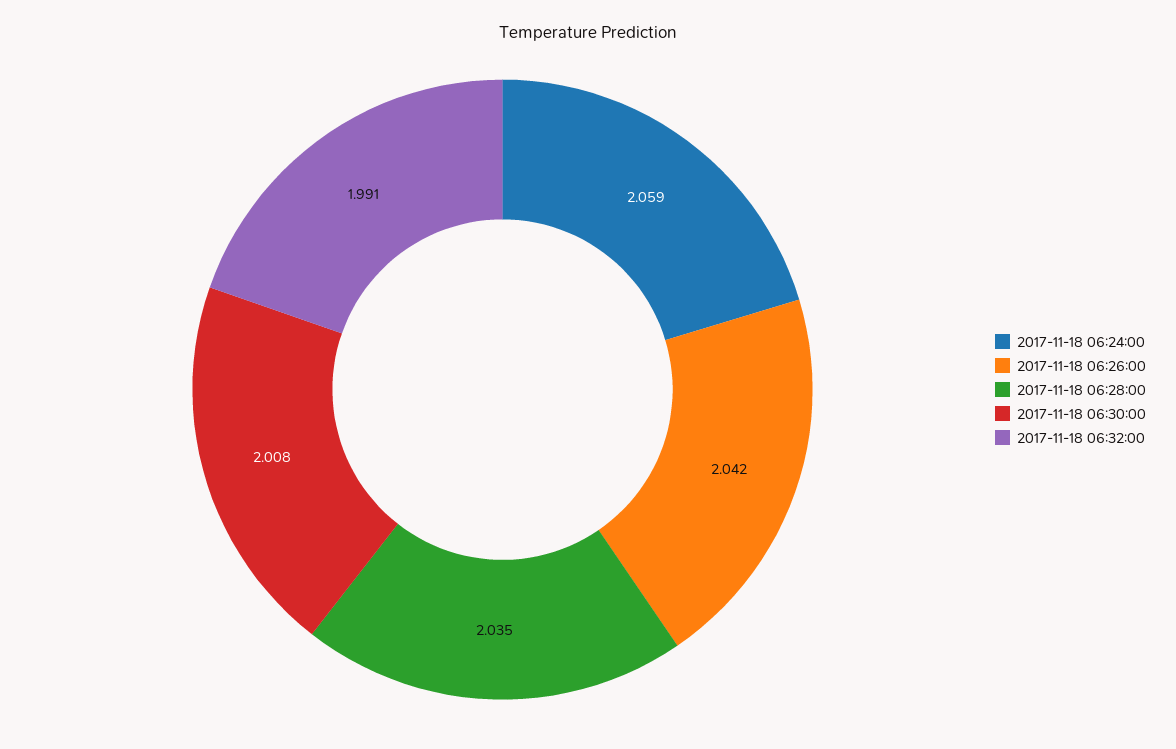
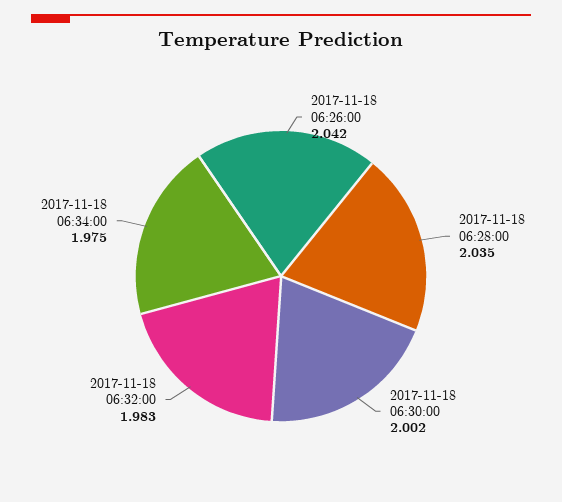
2017-11-18 06:24:00: 2.059 -> none
2017-11-18 06:30:00: 2.008 -> 2.002
2017-11-18 06:32:00: 1.991 -> 1.983
2017-11-18 06:34:00: none -> 1.975

